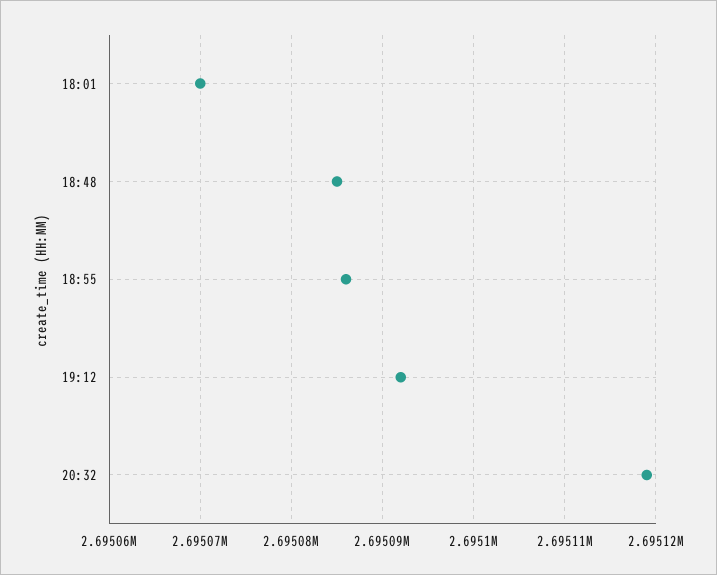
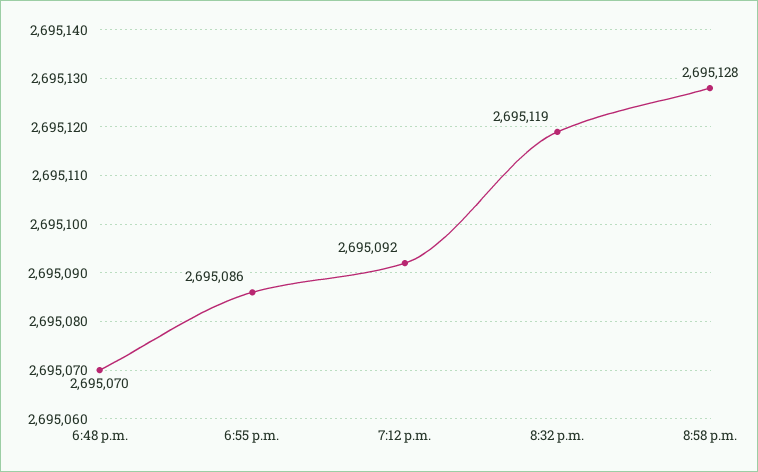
18:01: 2695070 -> none
18:48: 2695085 -> 2695070
8:58 p.m.: none -> 2695128

